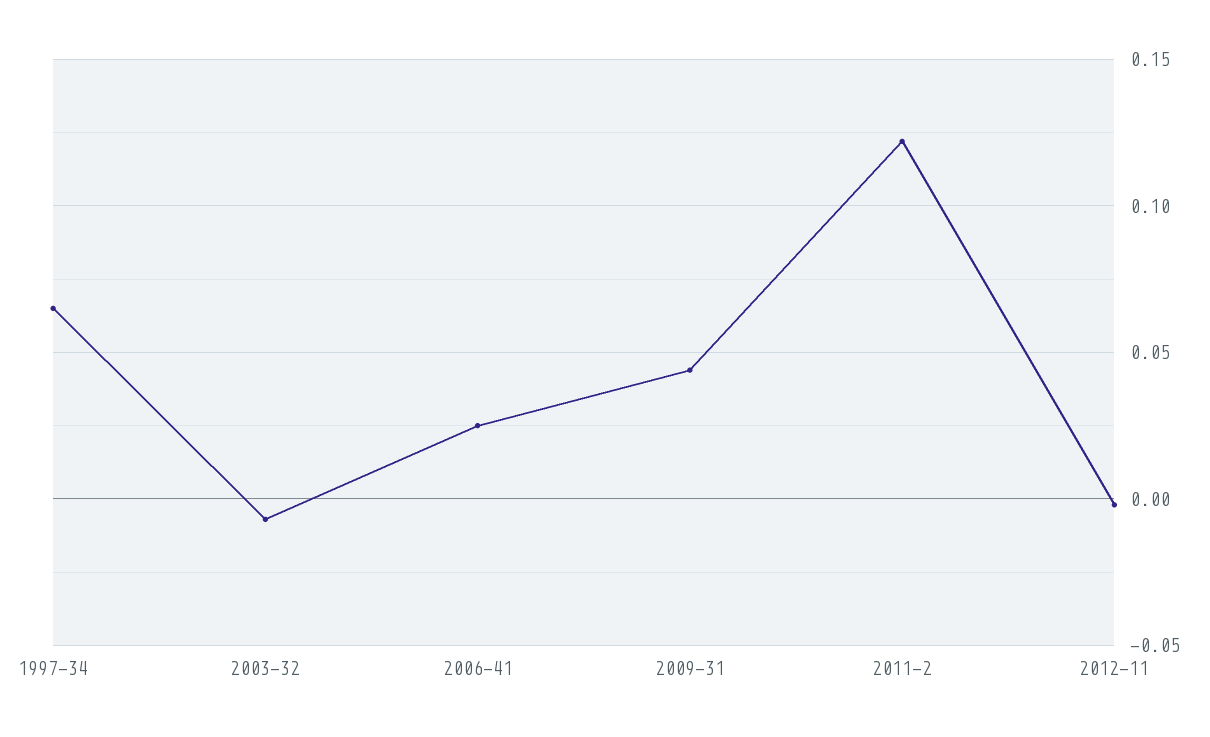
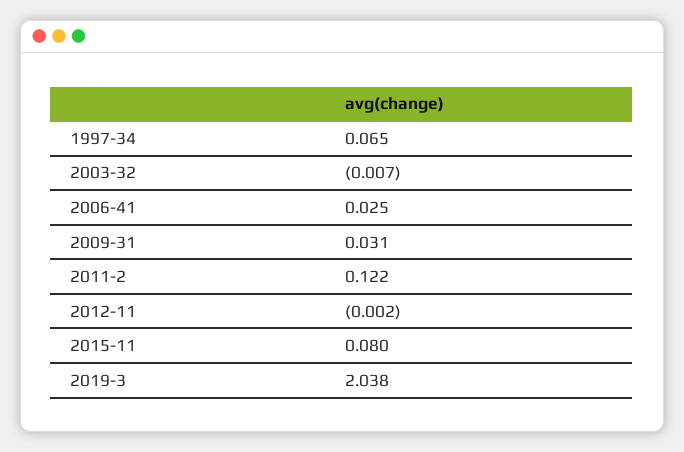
2009-31: 0.045 -> 0.031
2015-11: none -> 0.08
2019-3: none -> 2.038

